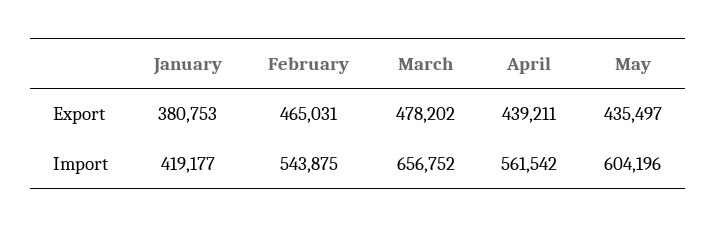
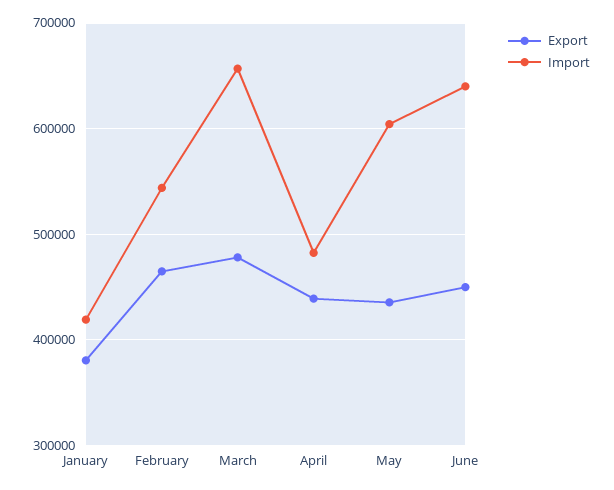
Import, April: 561542 -> 480000
Export, June: none -> 450000
Import, June: none -> 640000

